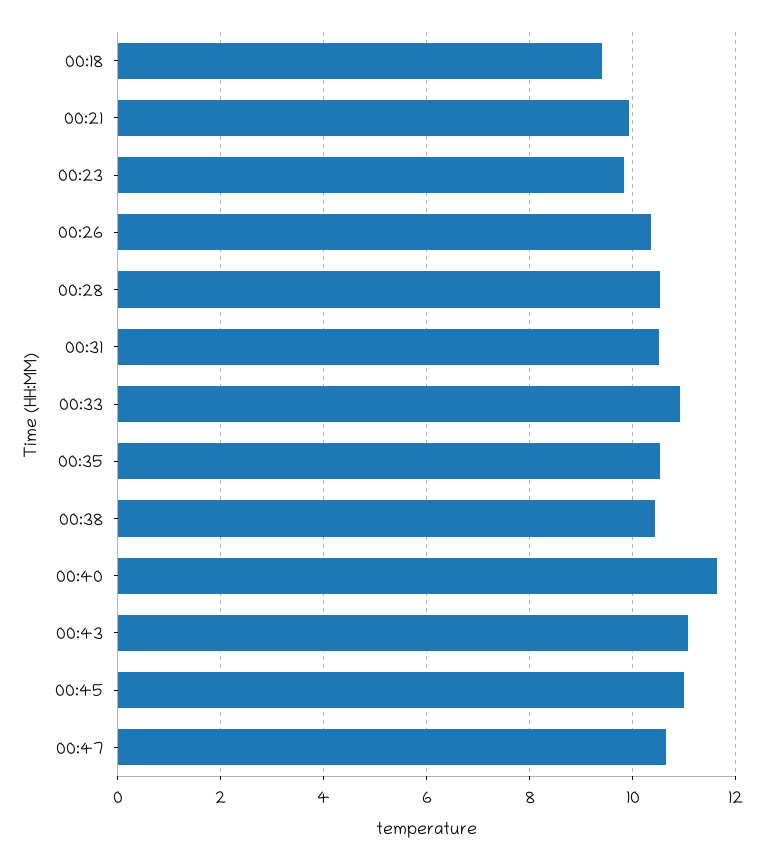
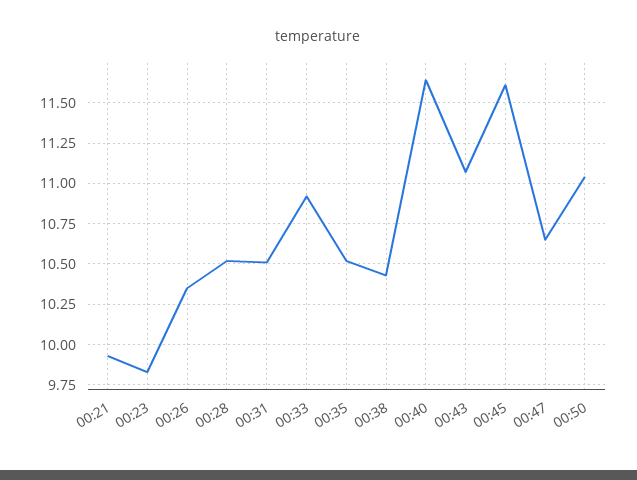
00:18: 9.4 -> none
00:45: 11 -> 11.6
00:50: none -> 11.05

